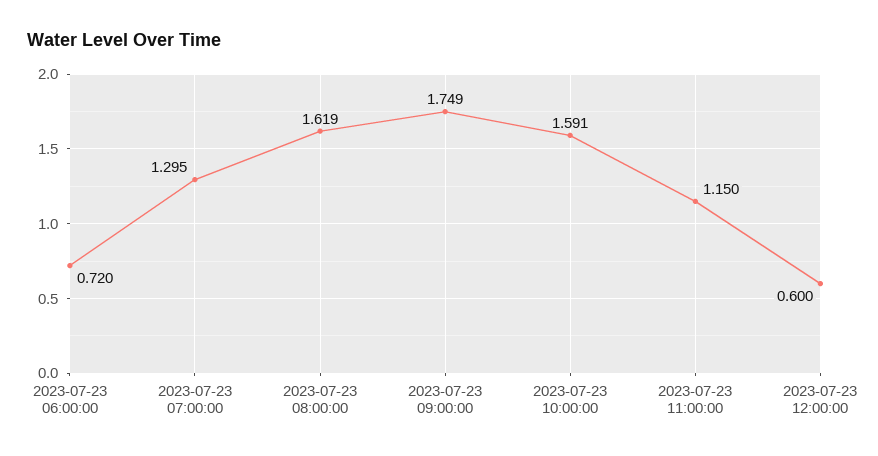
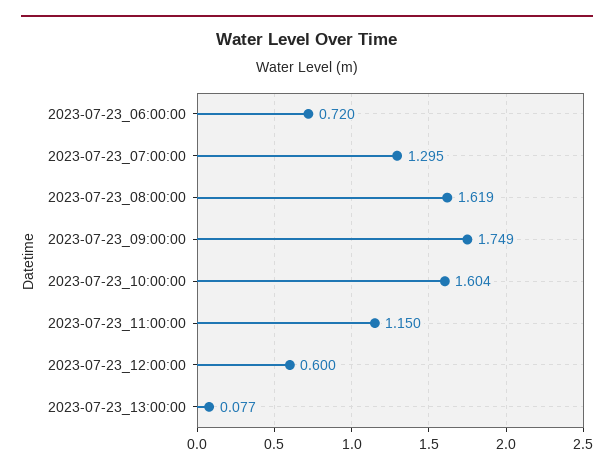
2023-07-23 10:00:00: 1.591 -> 1.604
2023-07-23_13:00:00: none -> 0.077

